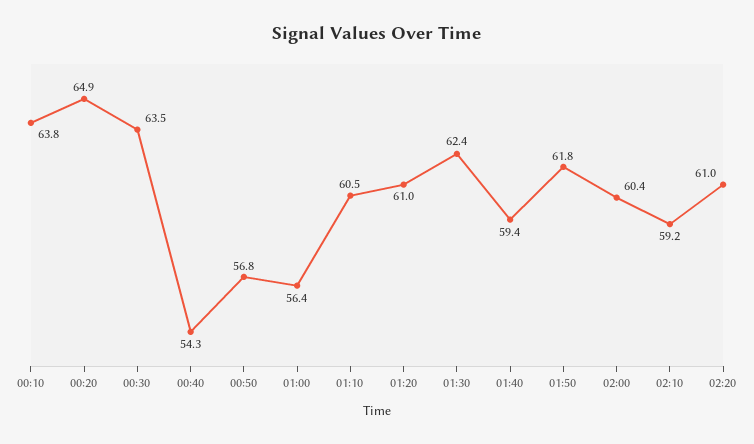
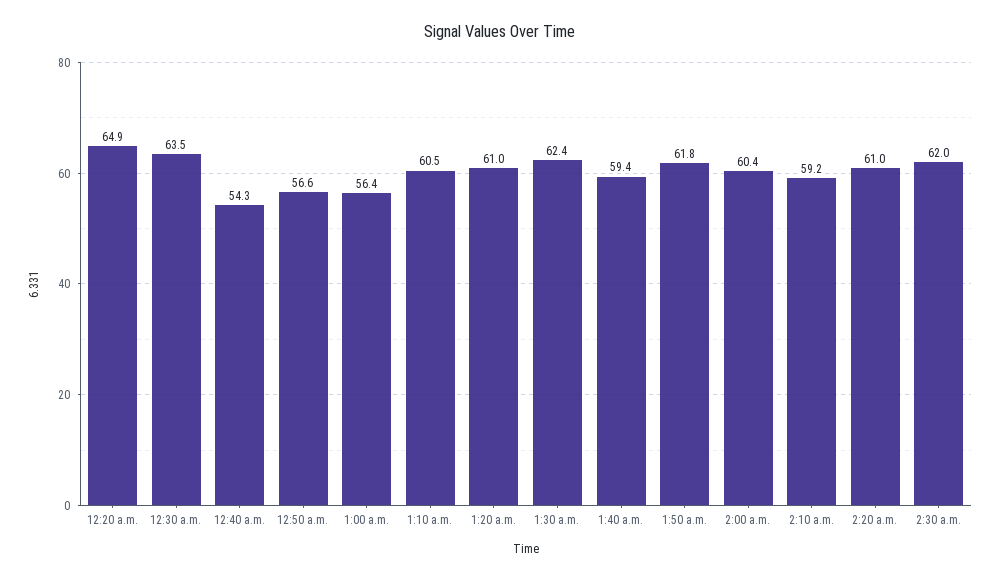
00:10: 63.8 -> none
00:50: 56.8 -> 56.6
2:30 a.m.: none -> 62

